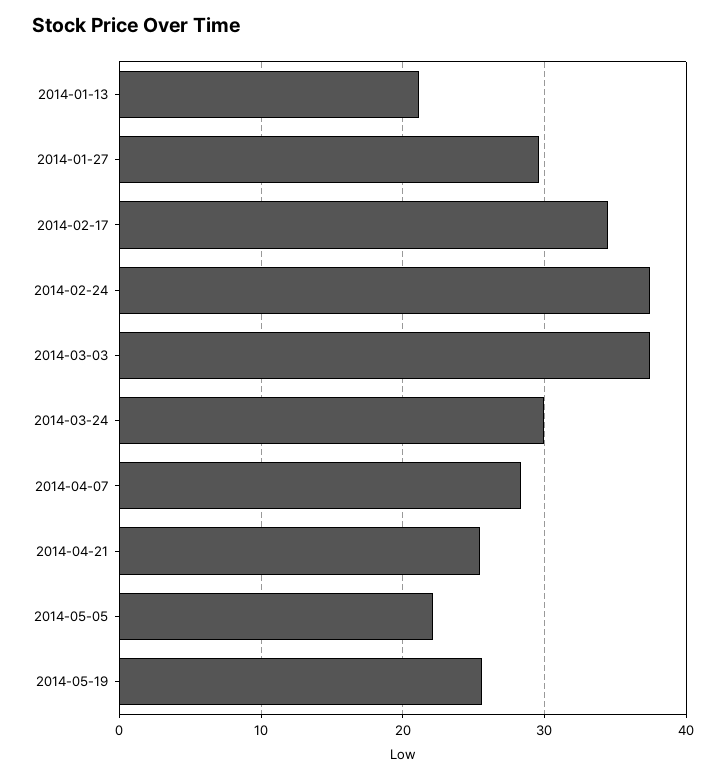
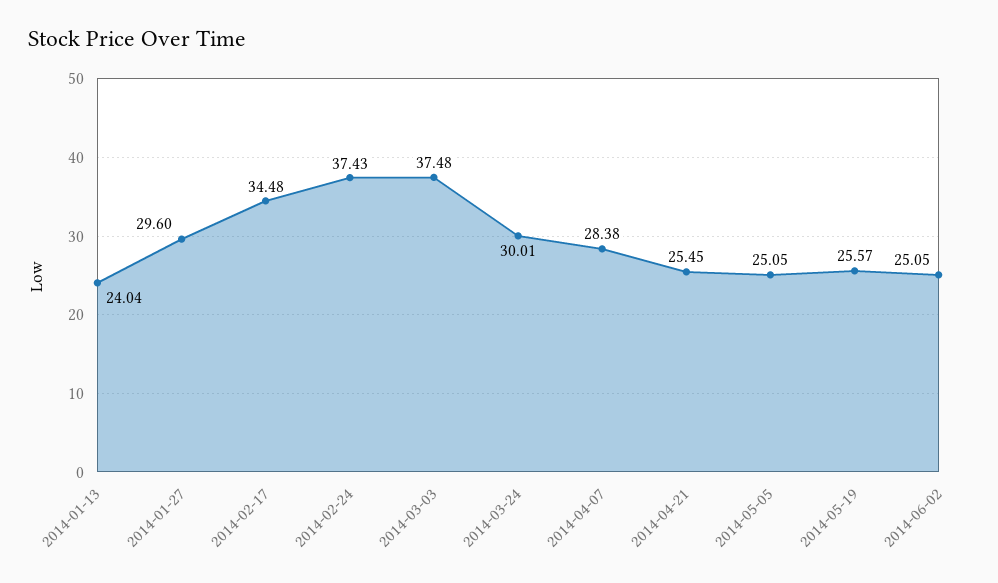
2014-01-13: 21 -> 24.04
2014-05-05: 22 -> 25.05
2014-06-02: none -> 25.05

